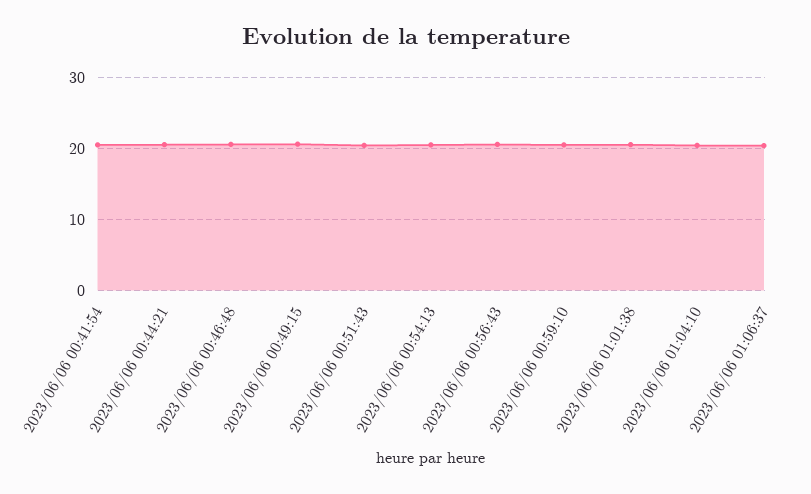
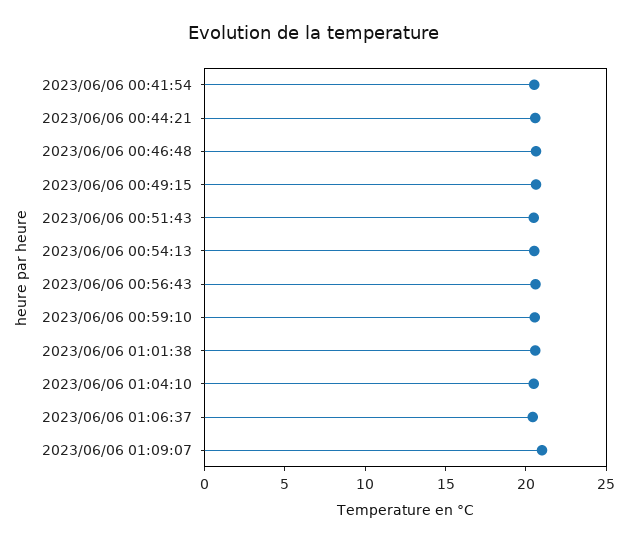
2023/06/06 01:09:07: none -> 21

